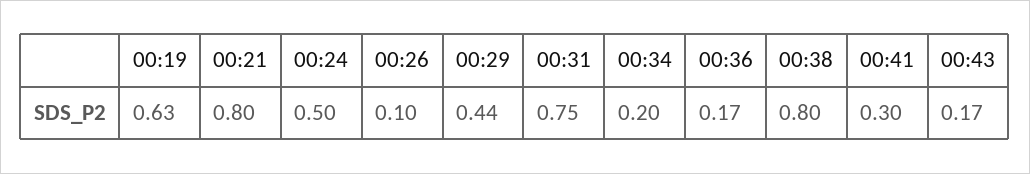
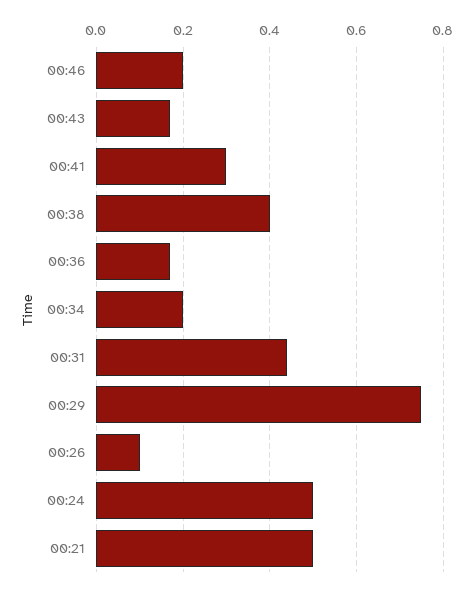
00:19: 0.63 -> none
00:21: 0.8 -> 0.5
00:29: 0.44 -> 0.75
00:31: 0.75 -> 0.45
00:38: 0.8 -> 0.4
00:46: none -> 0.2

